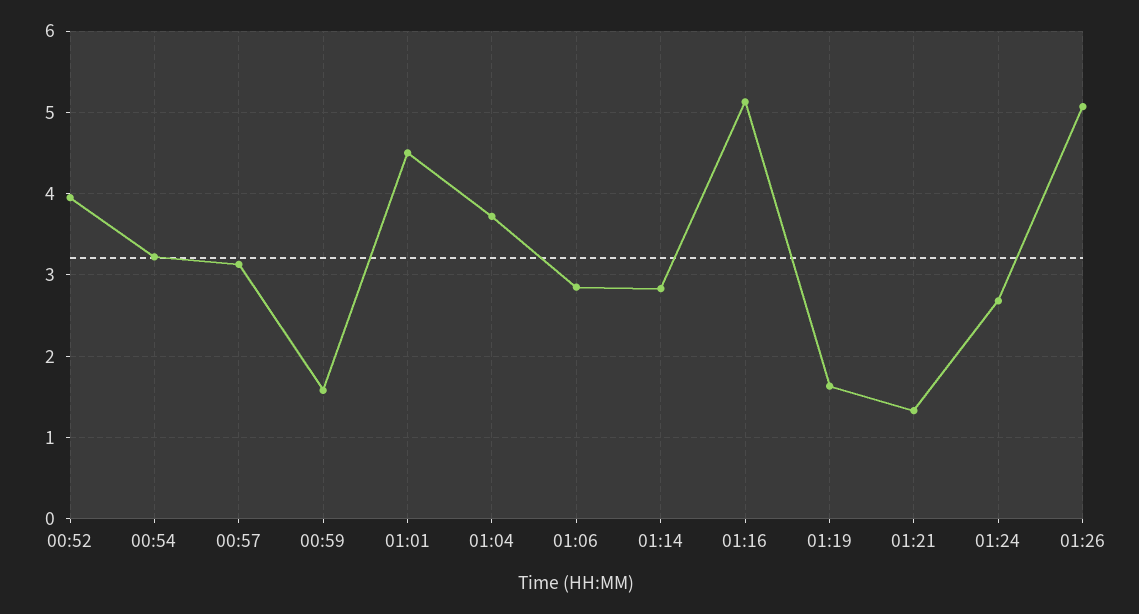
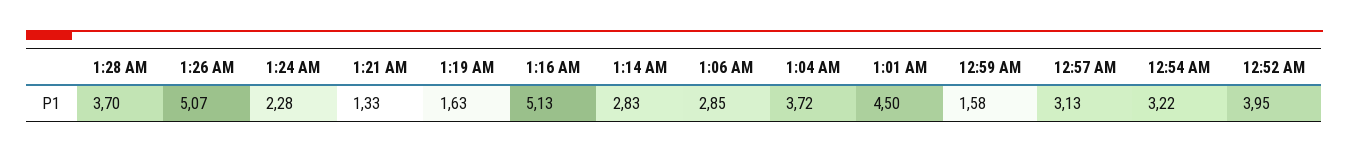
01:24: 2.7 -> 2.28
1:28 AM: none -> 3.7

